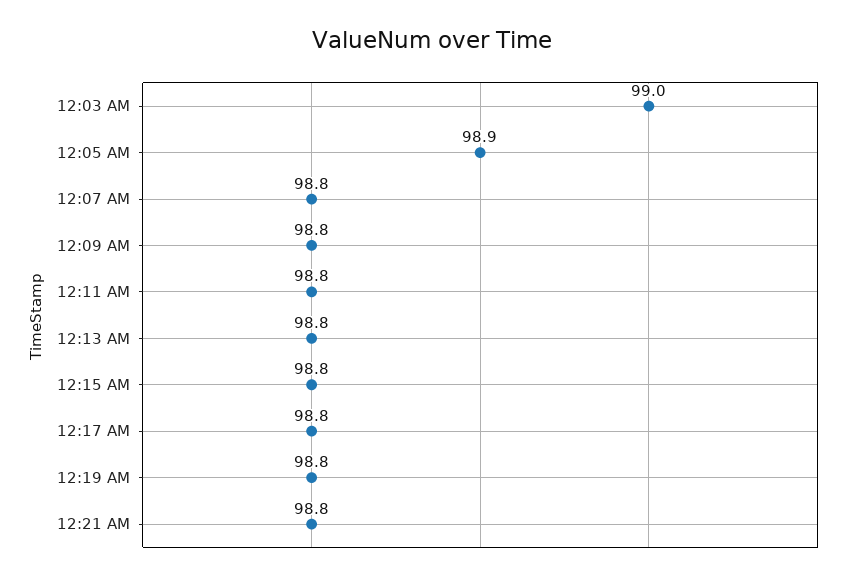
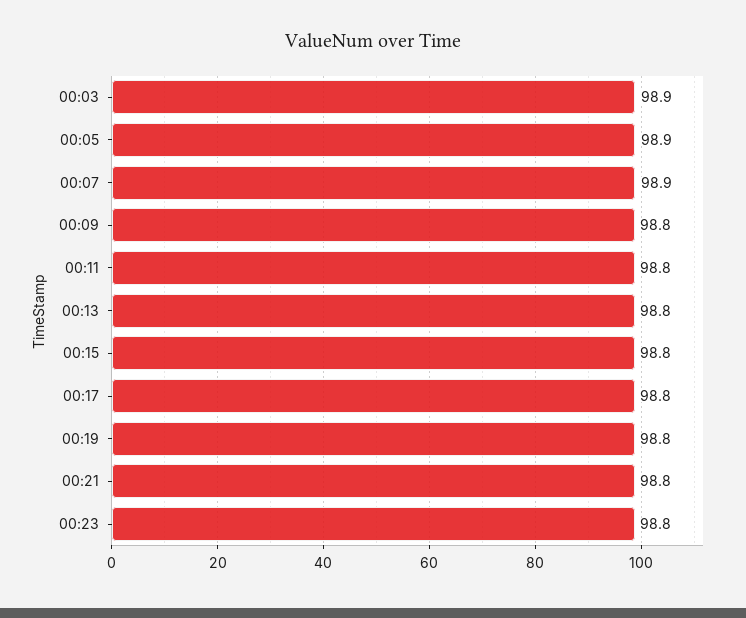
12:03 AM: 99 -> 98.9
12:07 AM: 98.8 -> 98.9
00:23: none -> 98.8

